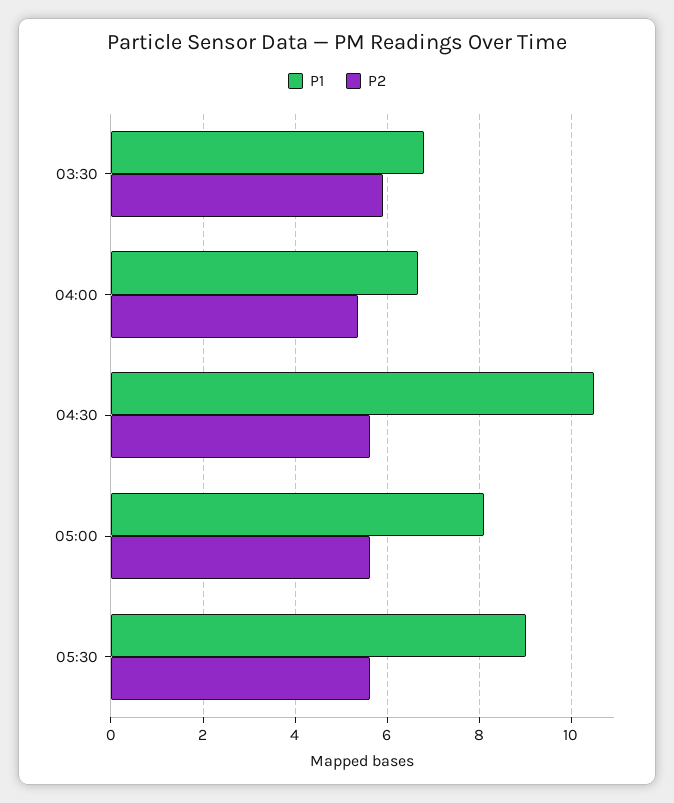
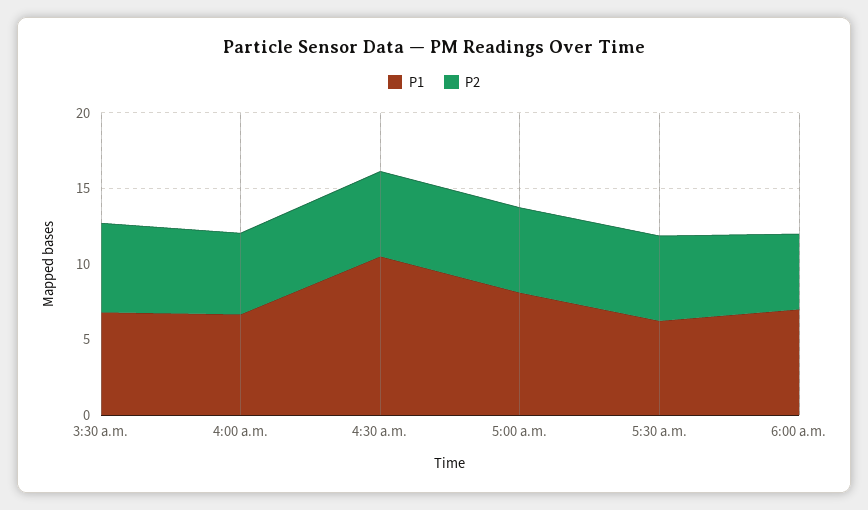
P1, 05:30: 9 -> 6
P1, 6:00 a.m.: none -> 7
P2, 6:00 a.m.: none -> 5

